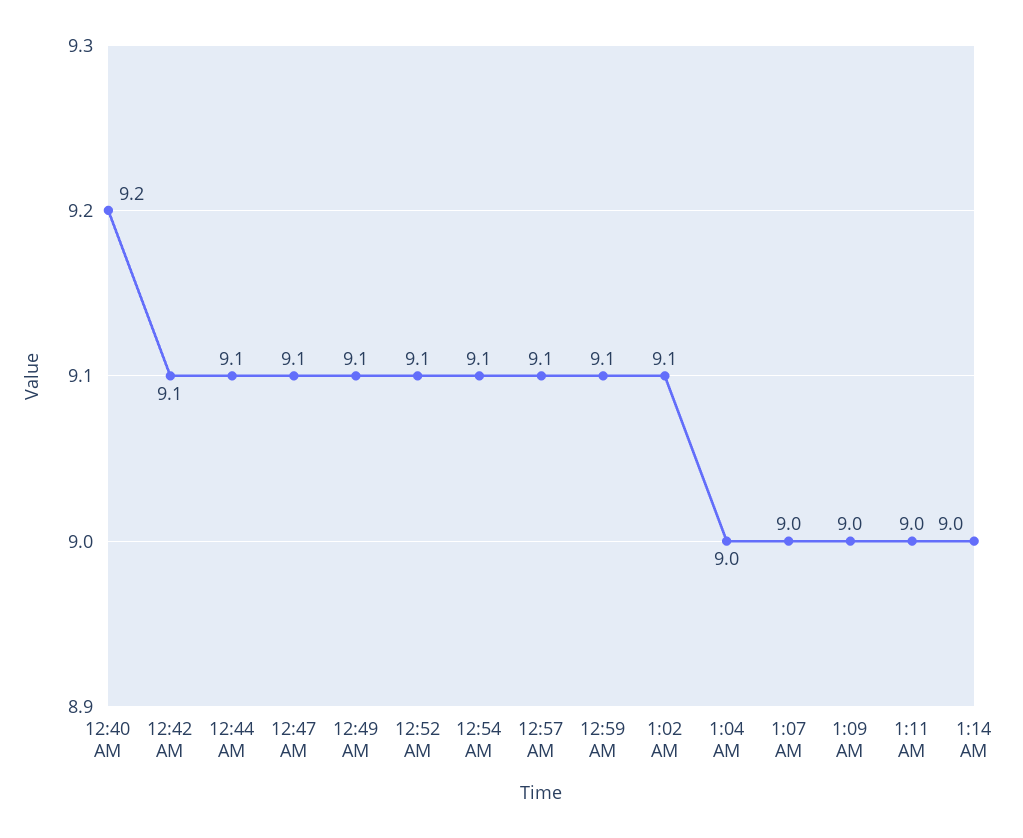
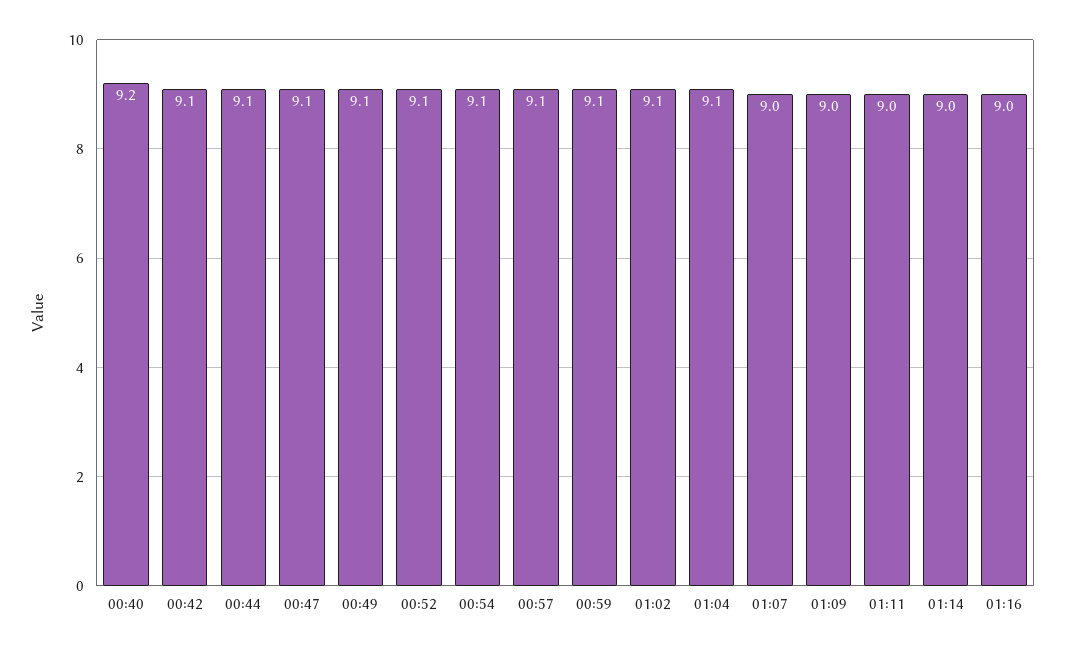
1:04 AM: 9 -> 9.1
01:16: none -> 9

